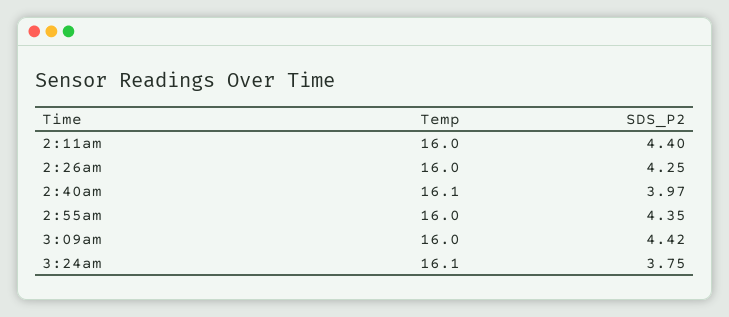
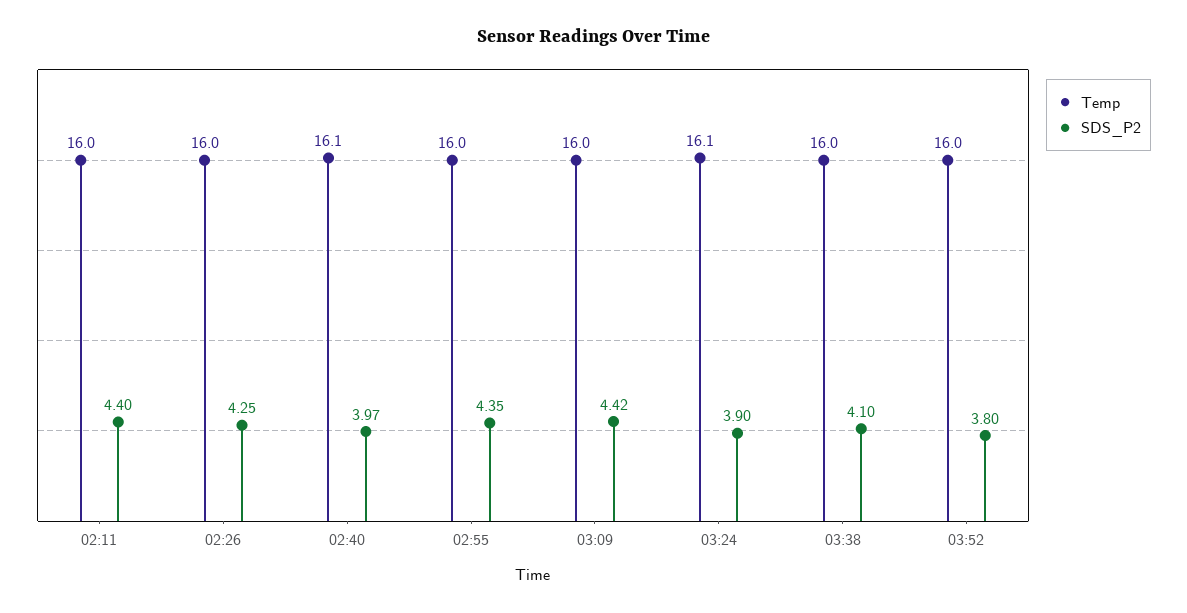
SDS_P2, 3:24am: 3.75 -> 3.9
Temp, 03:38: none -> 16
SDS_P2, 03:38: none -> 4.1
Temp, 03:52: none -> 16
SDS_P2, 03:52: none -> 3.8

